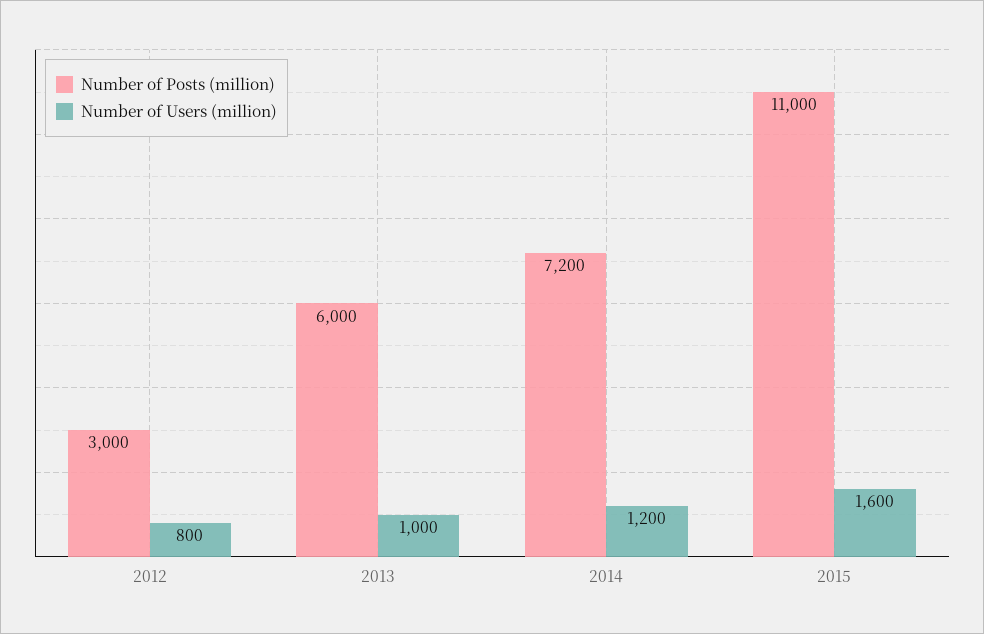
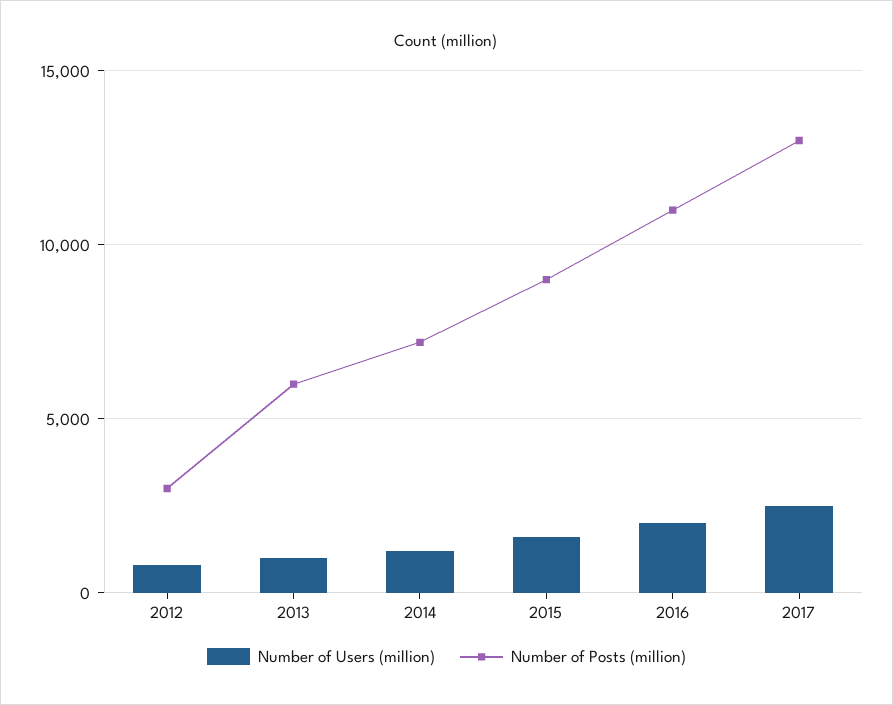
Number of Posts (million), 2015: 11000 -> 9000
Number of Users (million), 2016: none -> 2000
Number of Posts (million), 2016: none -> 11000
Number of Users (million), 2017: none -> 2500
Number of Posts (million), 2017: none -> 13000

